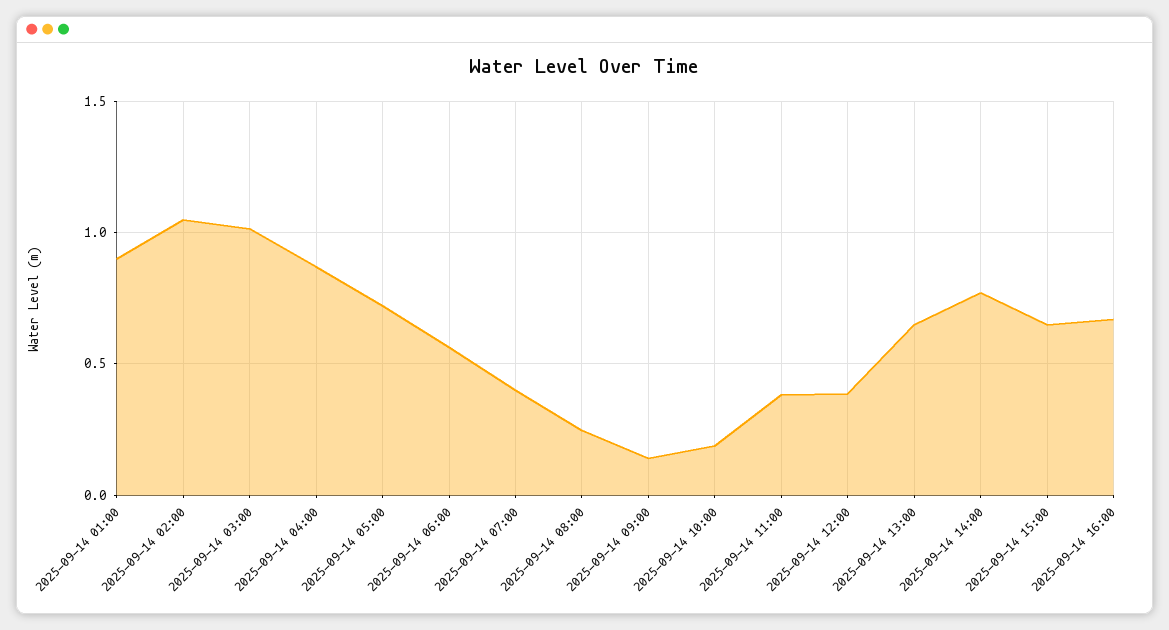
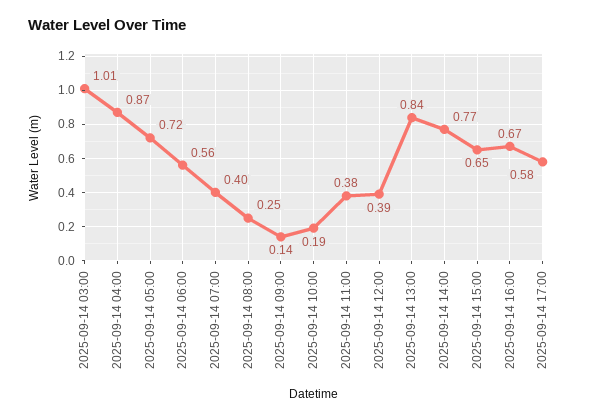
2025-09-14 01:00: 0.9 -> none
2025-09-14 02:00: 1.05 -> none
2025-09-14 13:00: 0.65 -> 0.84
2025-09-14 17:00: none -> 0.58

